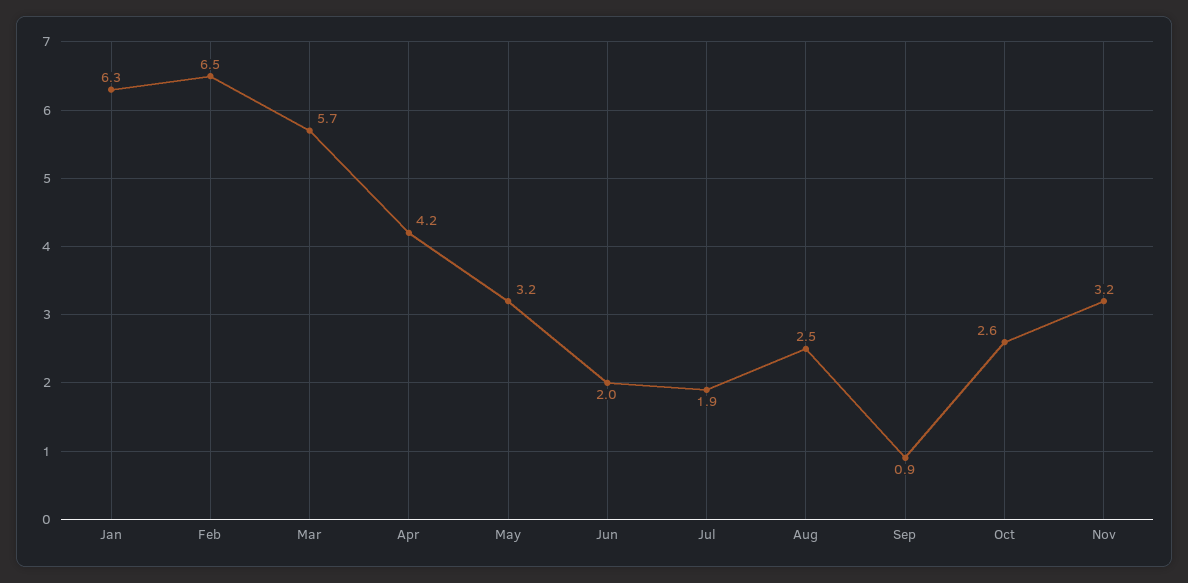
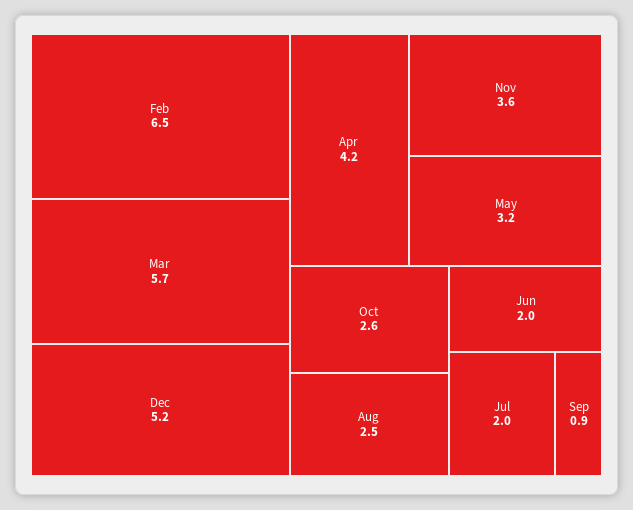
Jan: 6.3 -> none
Jul: 1.9 -> 2
Nov: 3.2 -> 3.6
Dec: none -> 5.2

